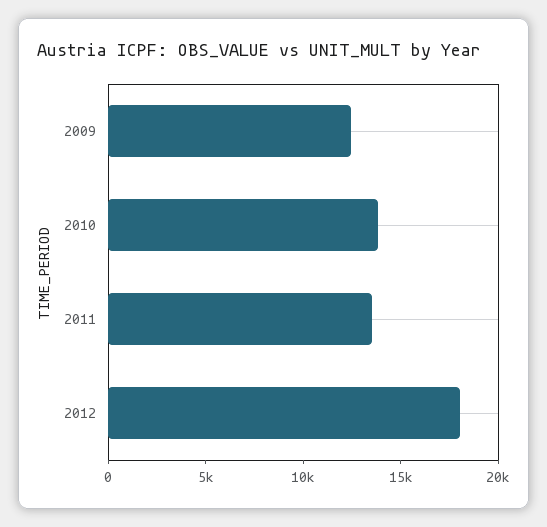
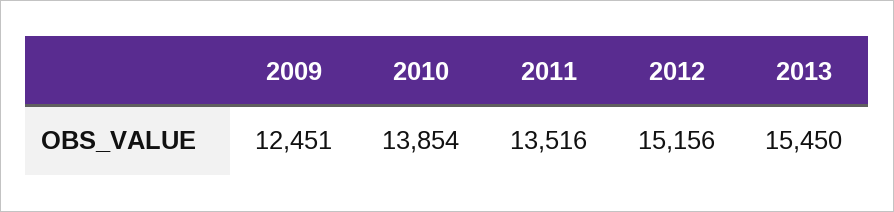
2012: 18000 -> 15156
2013: none -> 15450

